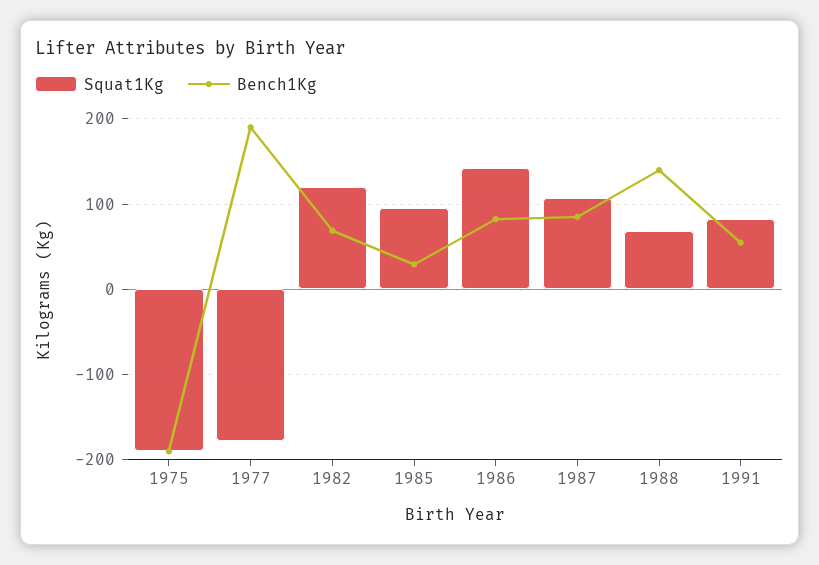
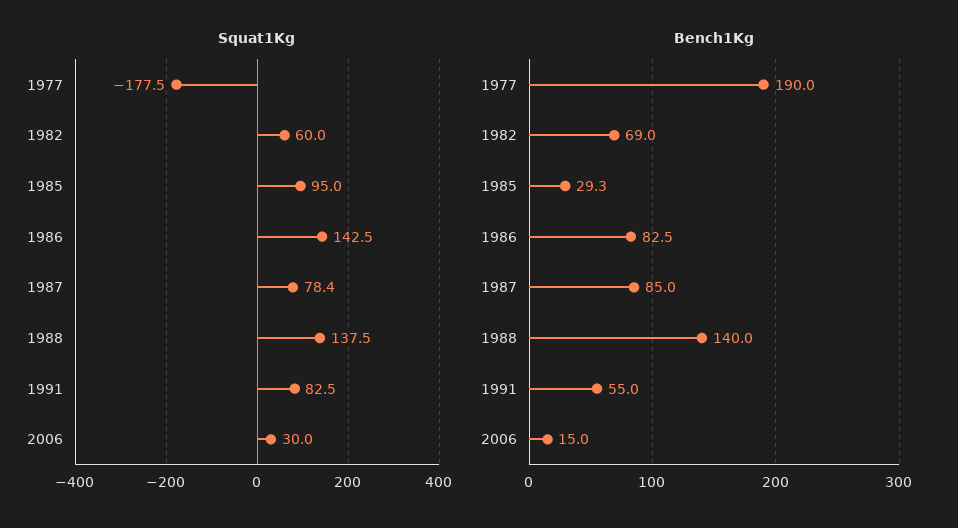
Squat1Kg, 1975: -190 -> none
Bench1Kg, 1975: -190 -> none
Squat1Kg, 1982: 120 -> 60
Squat1Kg, 1987: 110 -> 78.4
Squat1Kg, 1988: 70 -> 137.5
Squat1Kg, 2006: none -> 30
Bench1Kg, 2006: none -> 15

